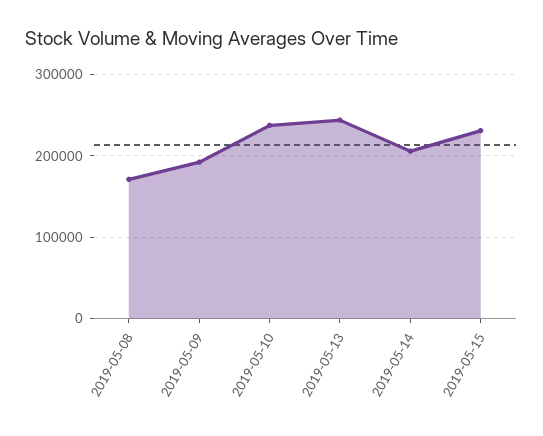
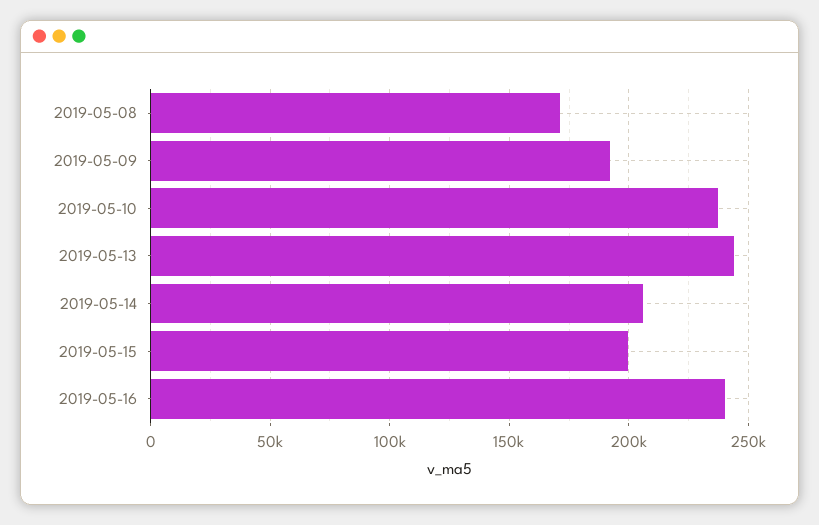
2019-05-15: 230000 -> 200000
2019-05-16: none -> 240000

